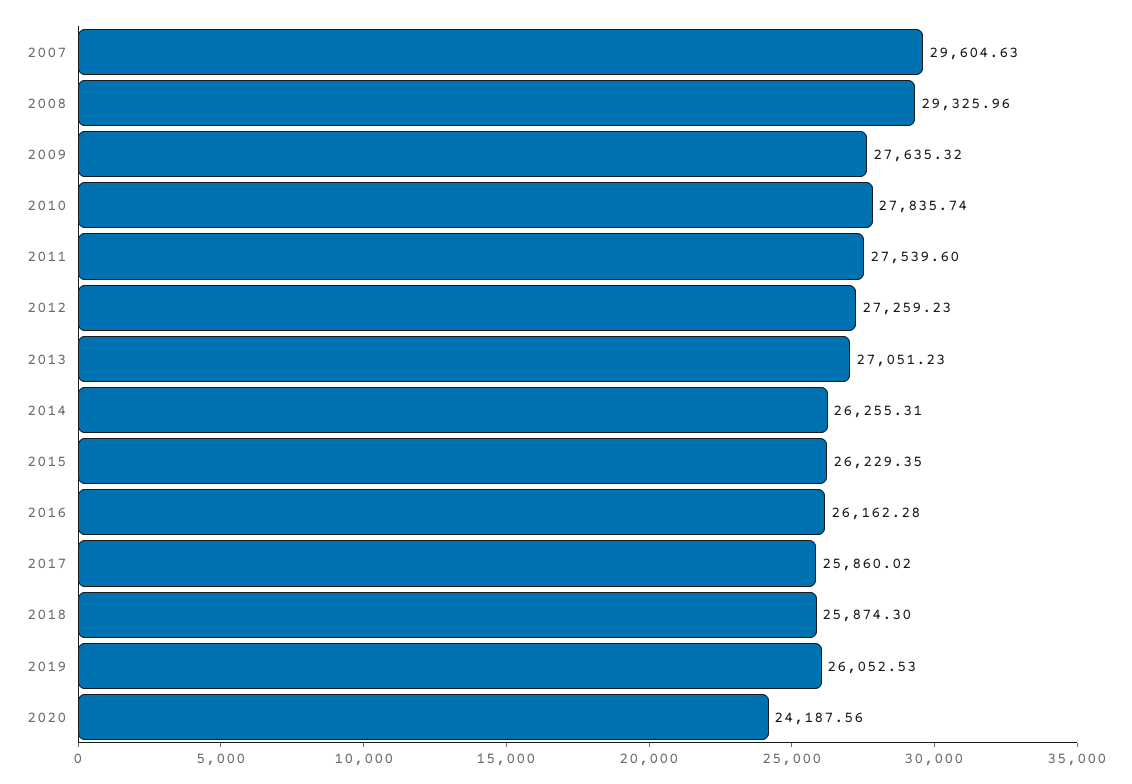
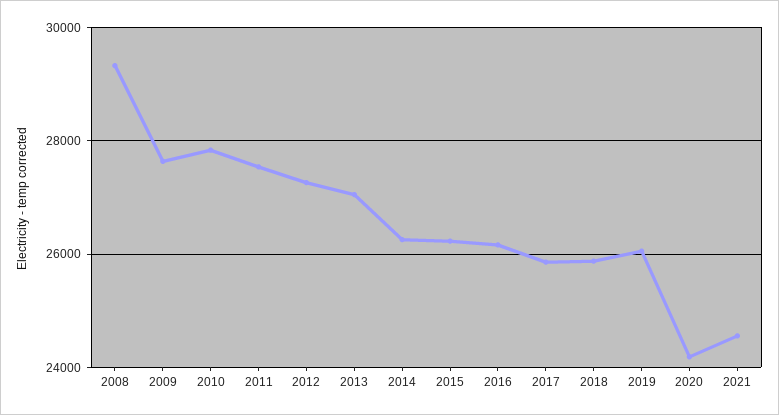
2007: 29604.63 -> none
2021: none -> 24600

